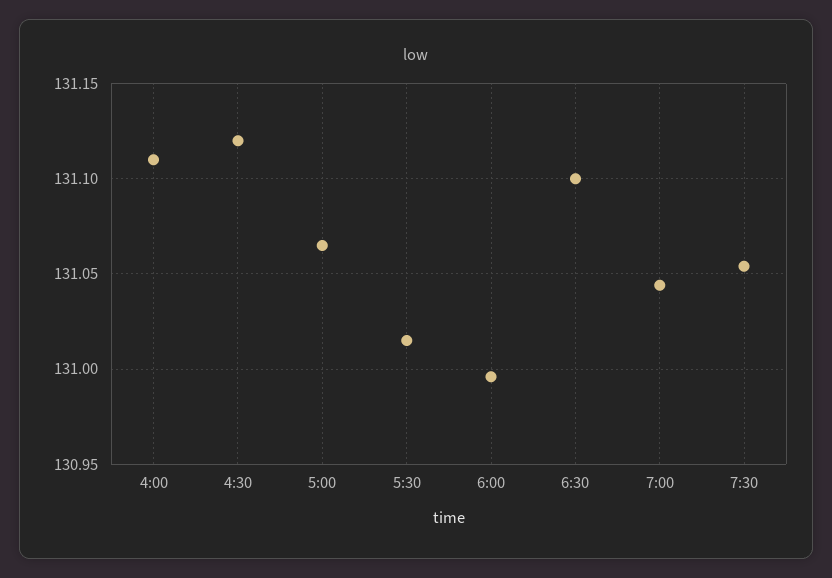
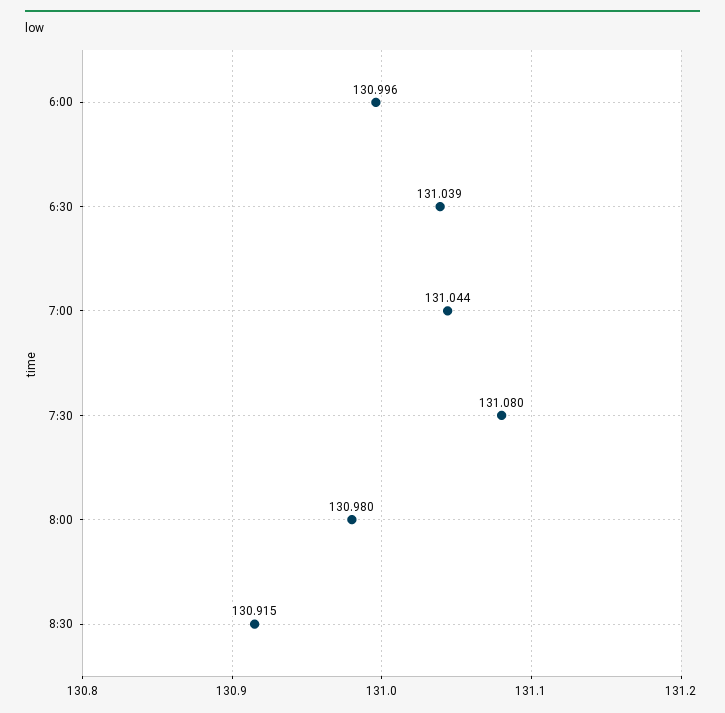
4:00: 131.11 -> none
4:30: 131.12 -> none
5:00: 131.065 -> none
5:30: 131.015 -> none
6:30: 131.1 -> 131.039
7:30: 131.055 -> 131.08
8:00: none -> 130.98
8:30: none -> 130.915

